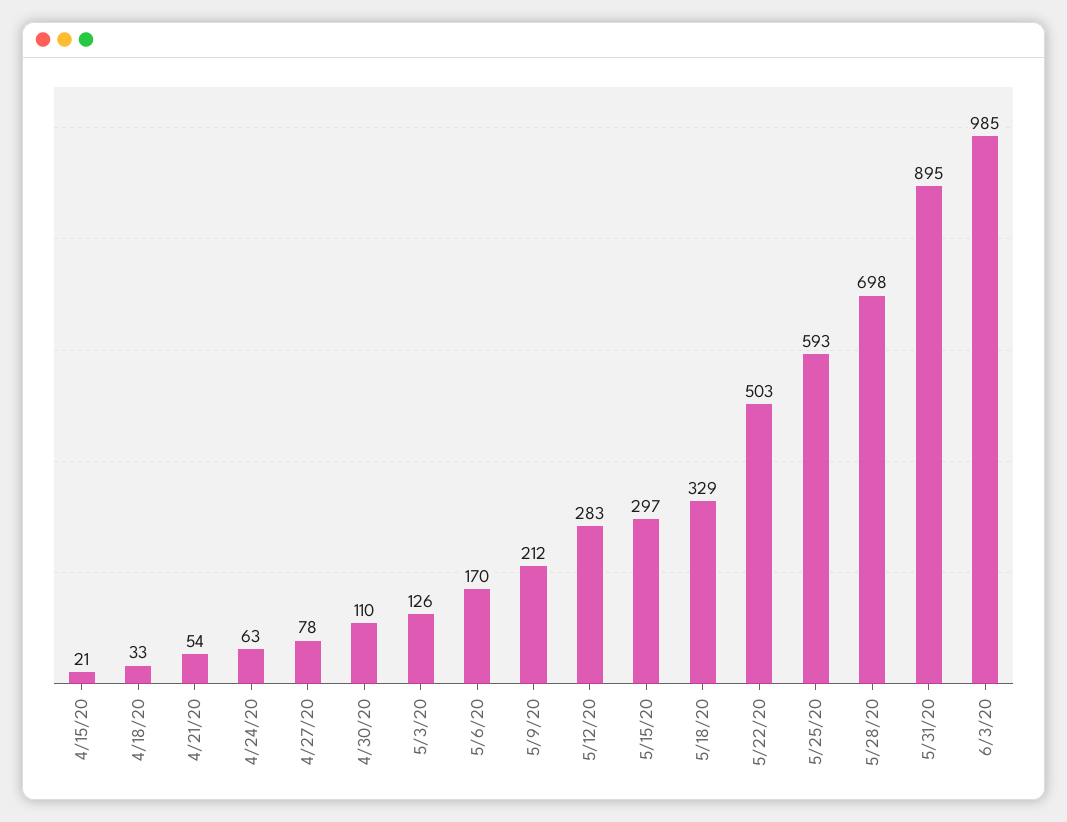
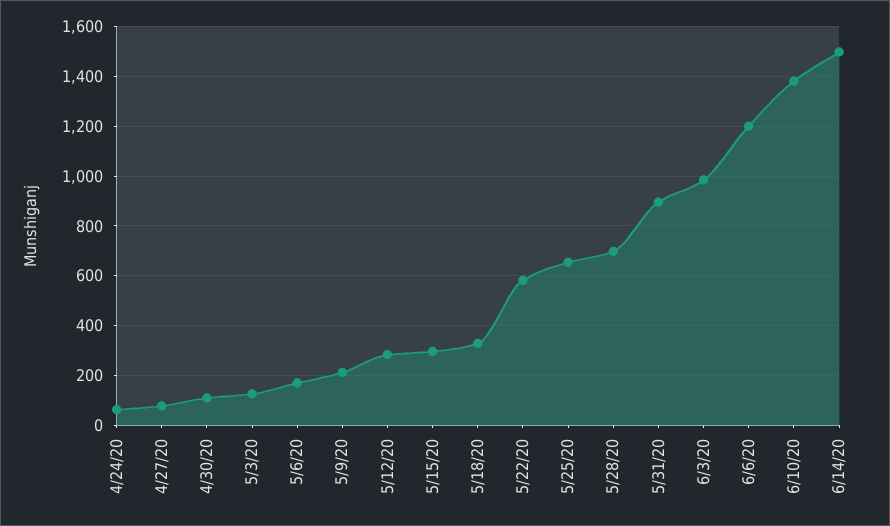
4/15/20: 21 -> none
4/18/20: 33 -> none
4/21/20: 54 -> none
5/22/20: 503 -> 575
5/25/20: 593 -> 650
6/6/20: none -> 1200
6/10/20: none -> 1375
6/14/20: none -> 1500

